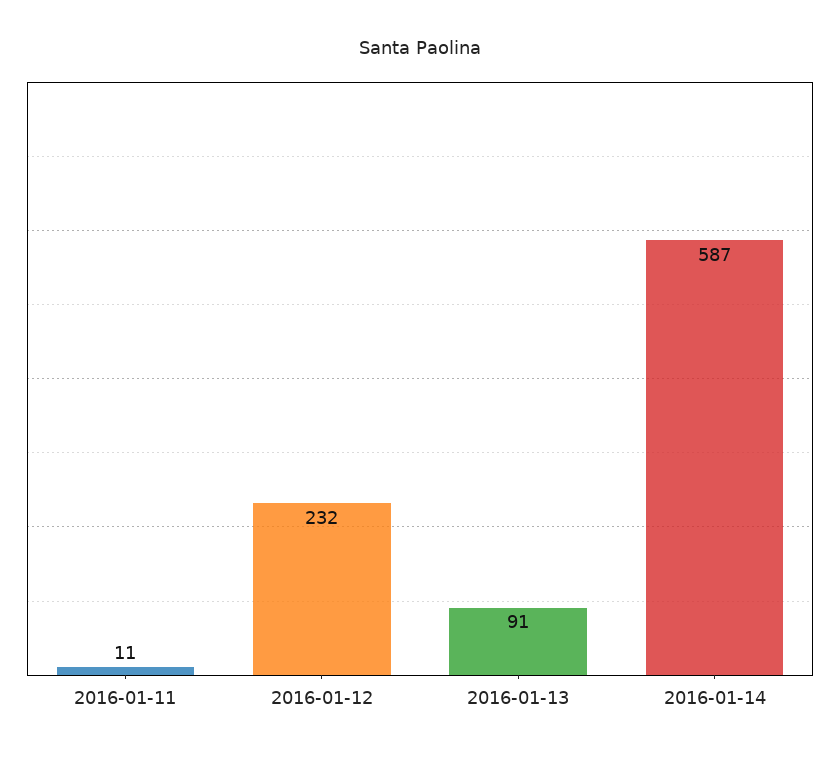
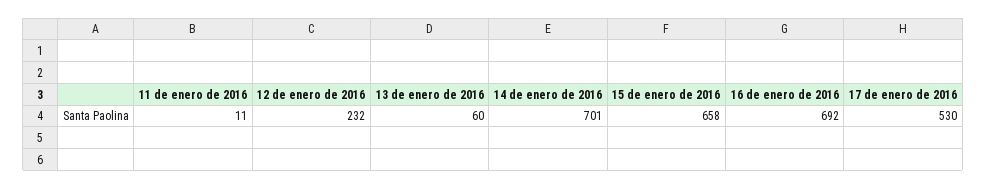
2016-01-13: 91 -> 60
2016-01-14: 587 -> 701
15 de enero de 2016: none -> 658
16 de enero de 2016: none -> 692
17 de enero de 2016: none -> 530

